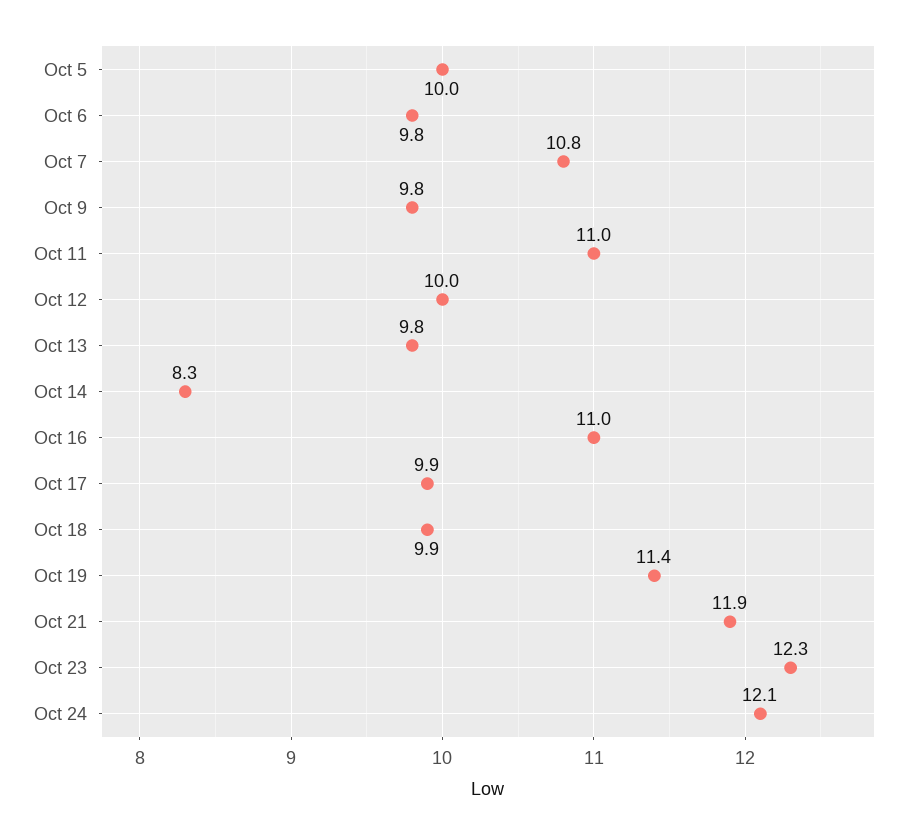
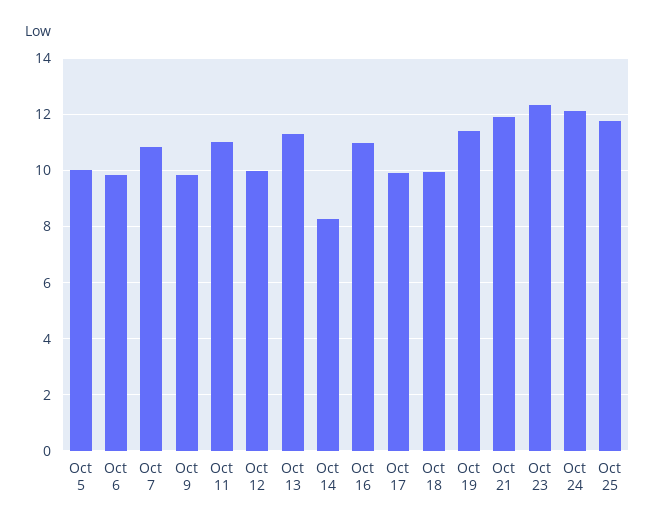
Oct 13: 9.8 -> 11.25
Oct 25: none -> 11.75

